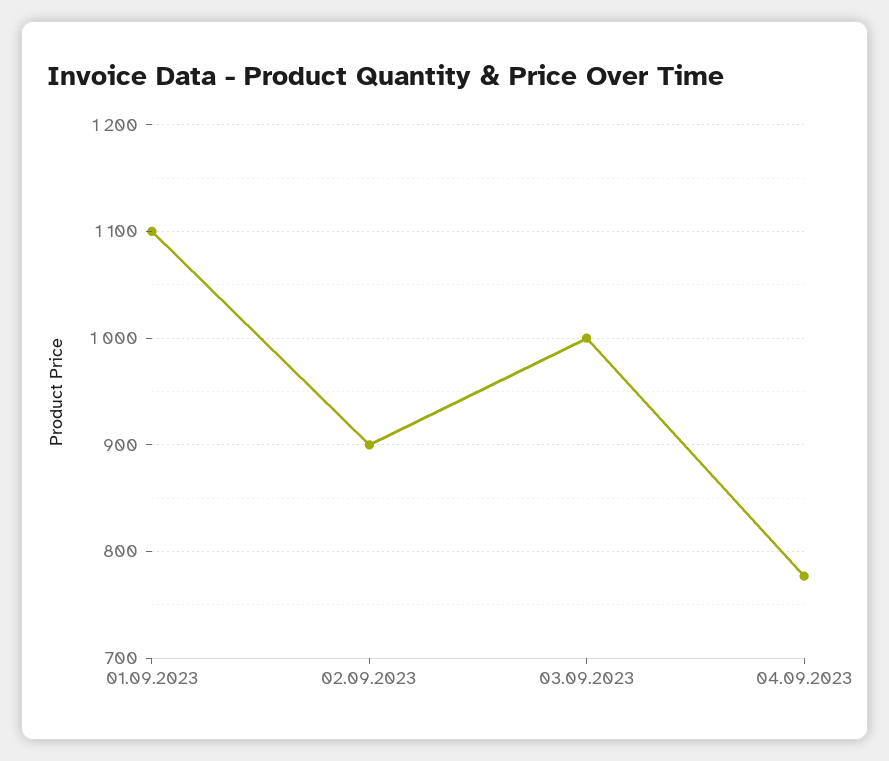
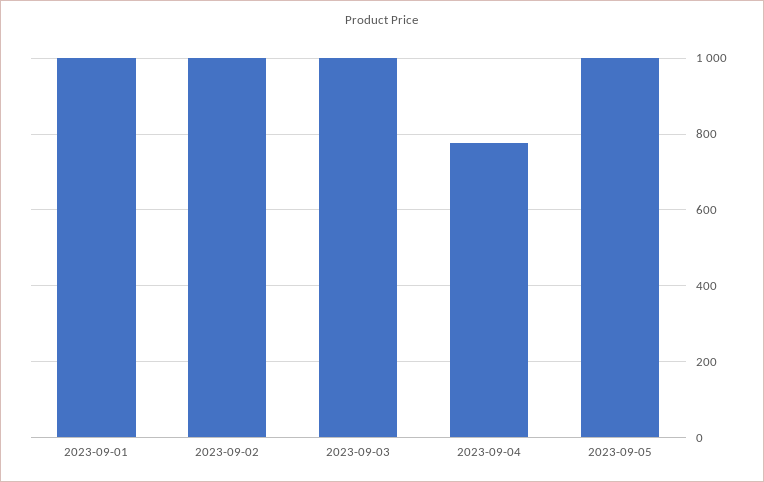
01.09.2023: 1100 -> 1000
02.09.2023: 900 -> 1000
2023-09-05: none -> 1000

